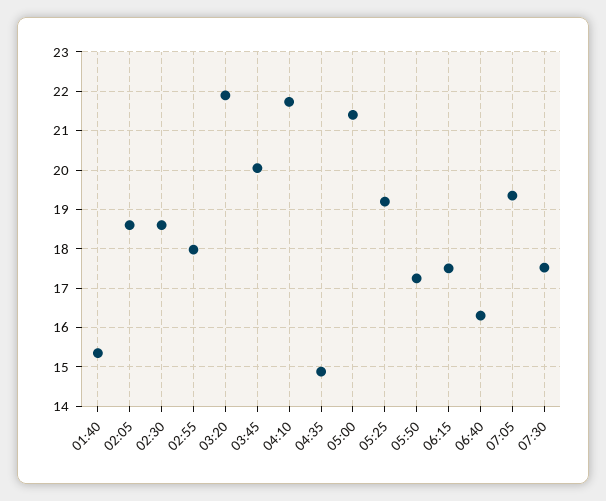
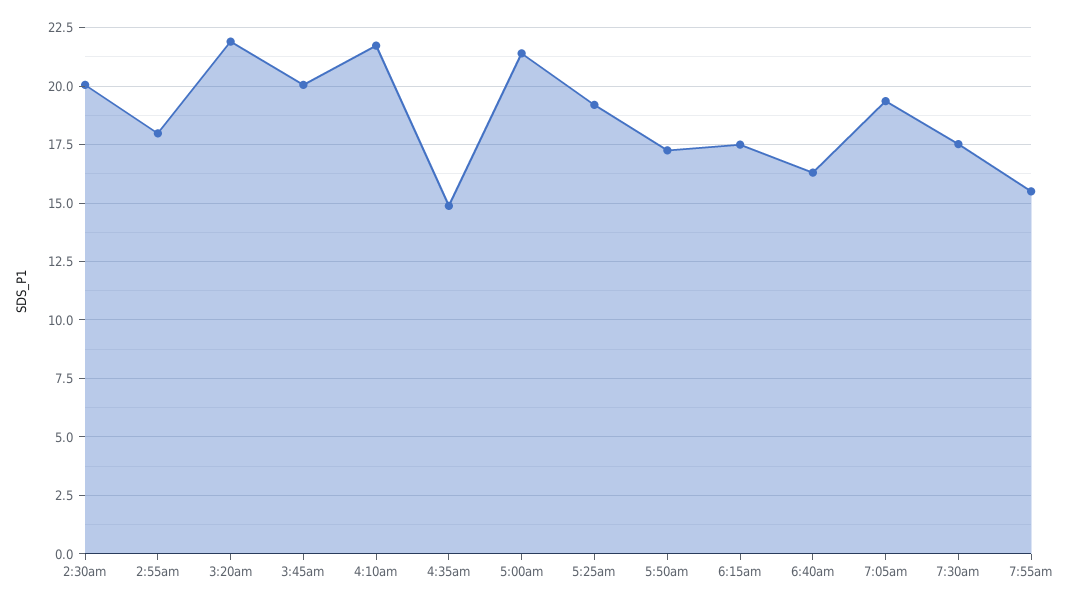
01:40: 15.4 -> none
02:05: 18.6 -> none
02:30: 18.6 -> 20
7:55am: none -> 15.5

